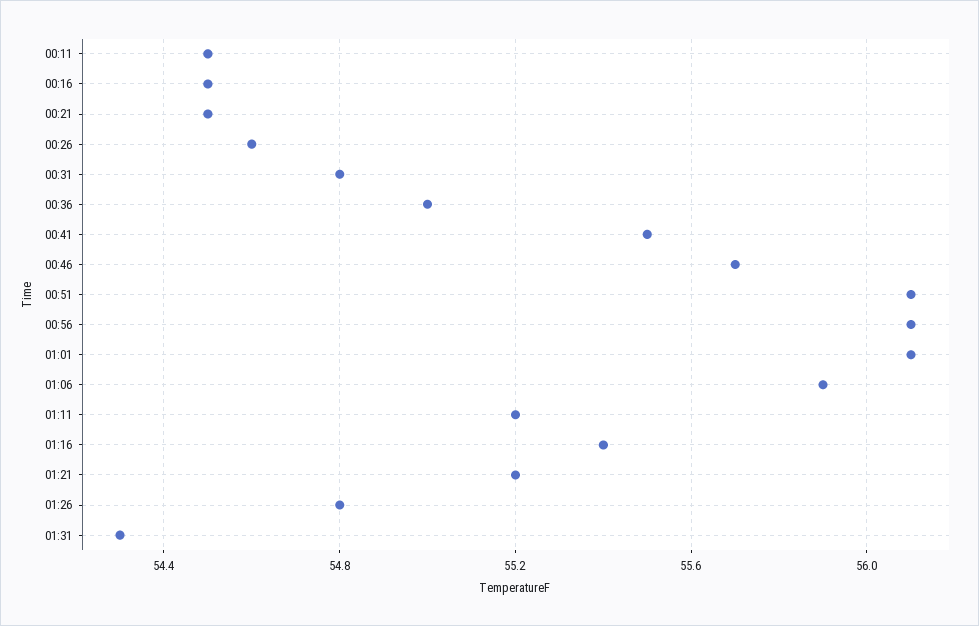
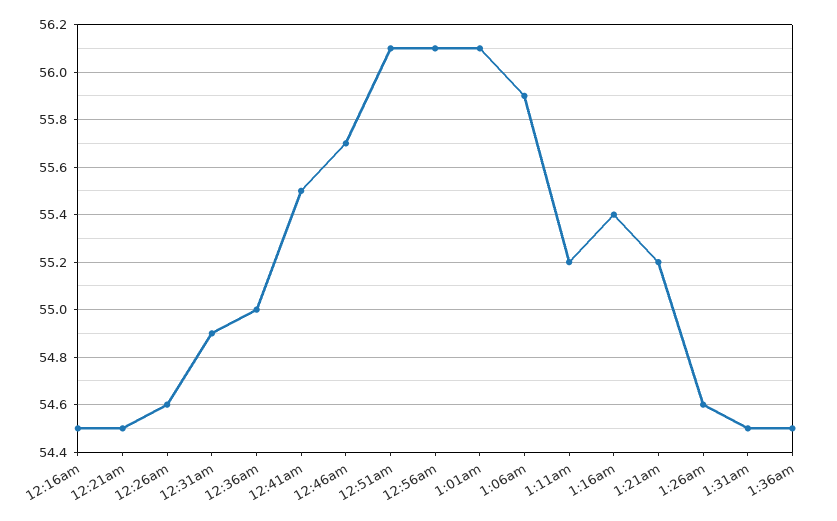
00:11: 54.5 -> none
00:31: 54.8 -> 54.9
01:26: 54.8 -> 54.6
01:31: 54.3 -> 54.5
1:36am: none -> 54.5

